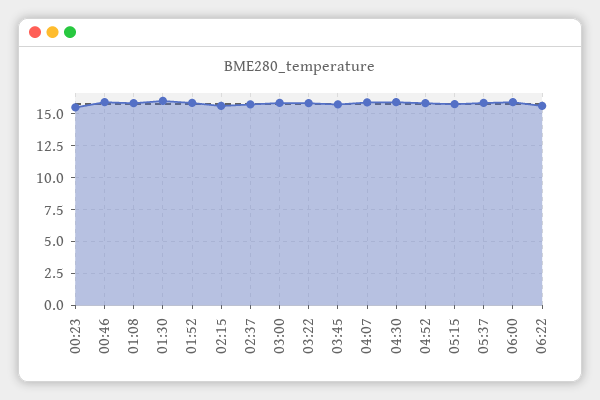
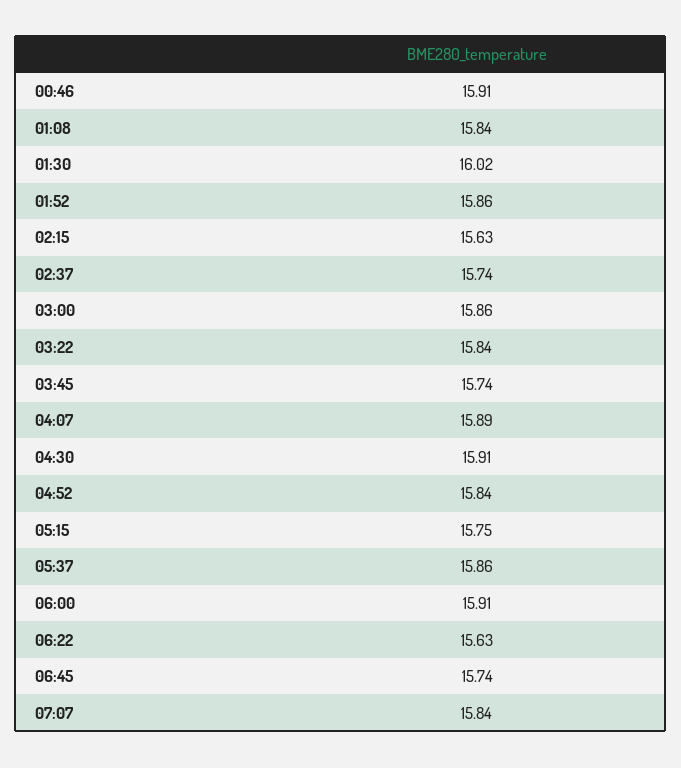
00:23: 15.5 -> none
06:45: none -> 15.74
07:07: none -> 15.84

